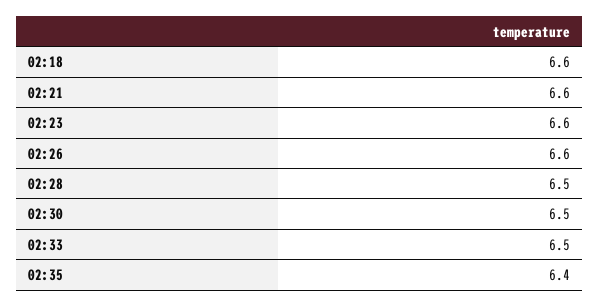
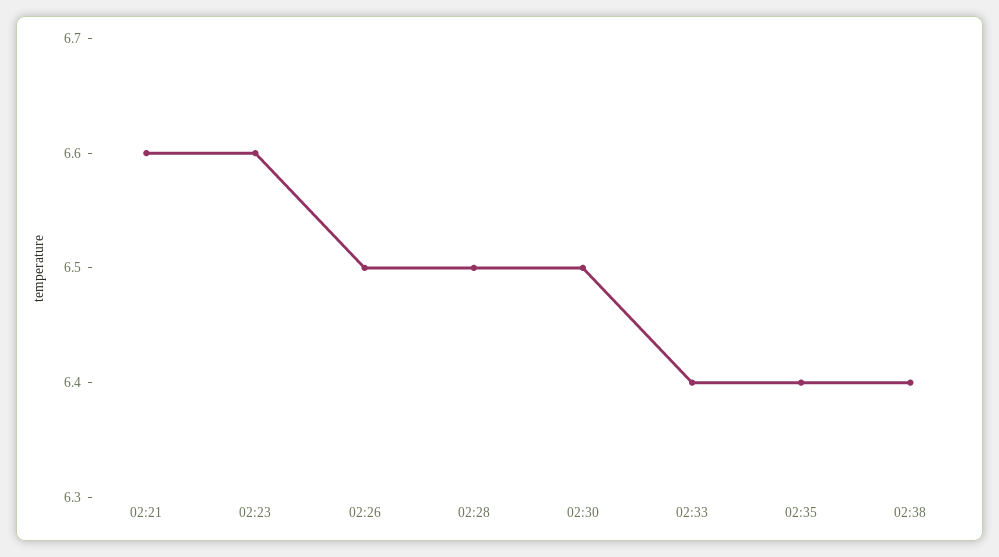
02:18: 6.6 -> none
02:26: 6.6 -> 6.5
02:33: 6.5 -> 6.4
02:38: none -> 6.4

